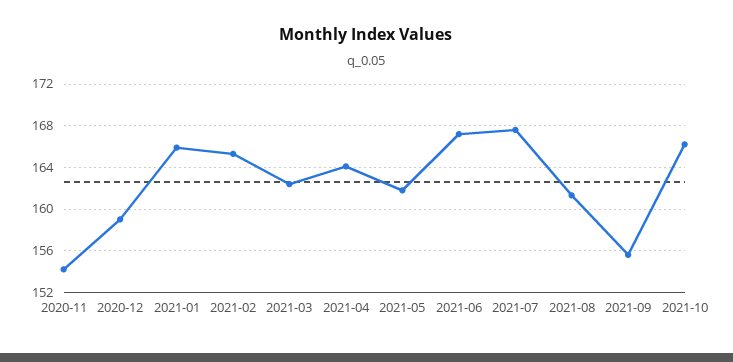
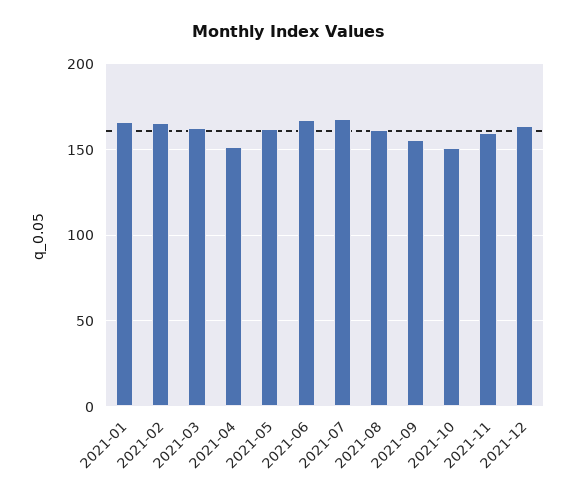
2020-11: 154 -> none
2020-12: 159 -> none
2021-04: 164 -> 150
2021-10: 166 -> 150
2021-11: none -> 160
2021-12: none -> 165

